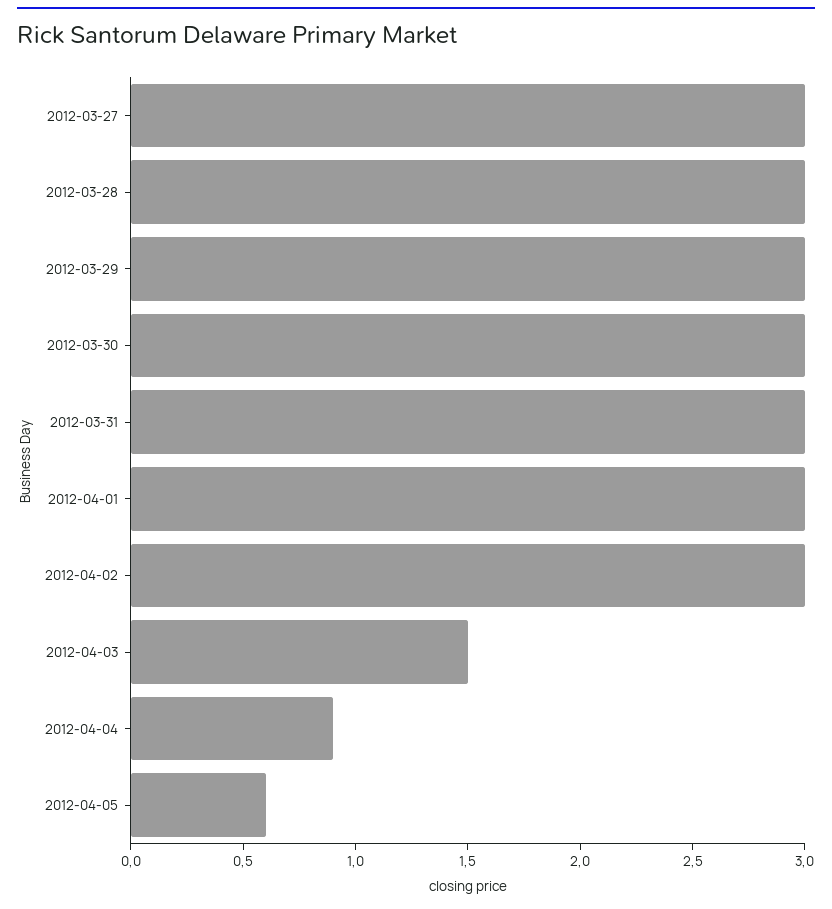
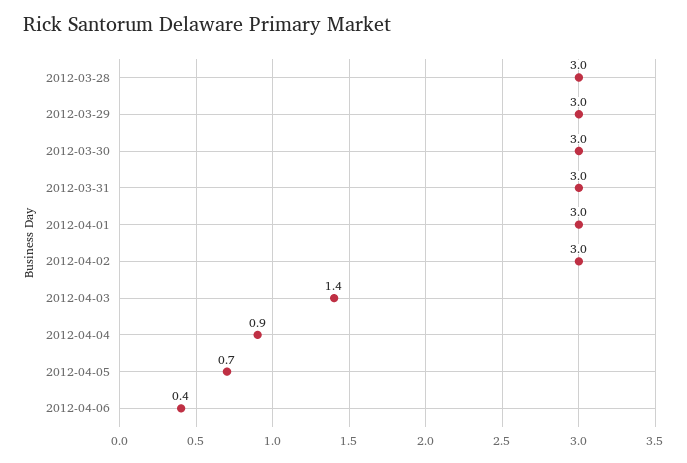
2012-03-27: 3 -> none
2012-04-03: 1.5 -> 1.4
2012-04-05: 0.6 -> 0.7
2012-04-06: none -> 0.4

